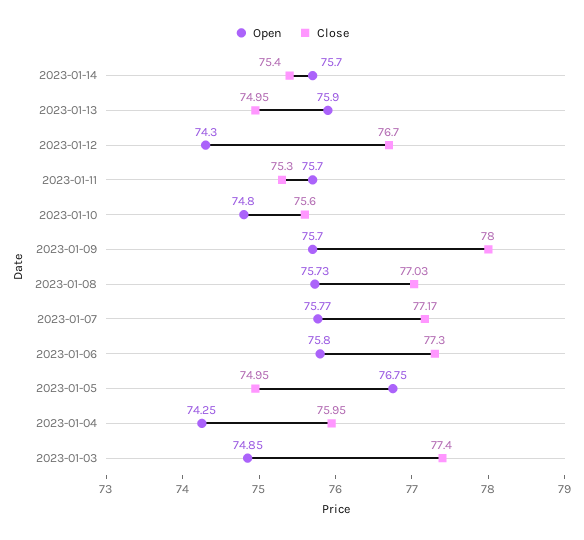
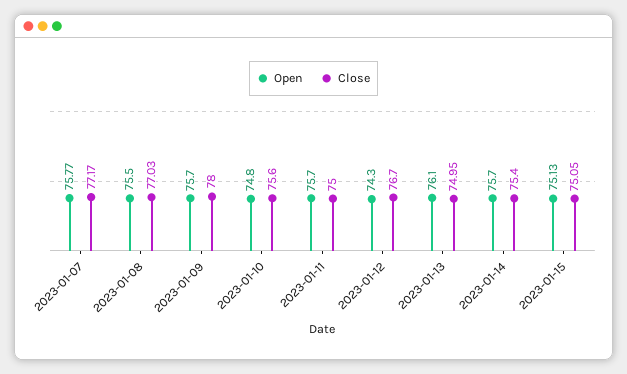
Open, 2023-01-13: 75.9 -> 76.1
Close, 2023-01-11: 75.3 -> 75
Open, 2023-01-08: 75.73 -> 75.5
Open, 2023-01-06: 75.8 -> none
Close, 2023-01-06: 77.3 -> none
Open, 2023-01-05: 76.75 -> none
Close, 2023-01-05: 74.95 -> none
Open, 2023-01-04: 74.25 -> none
Close, 2023-01-04: 75.95 -> none
Open, 2023-01-03: 74.85 -> none
Close, 2023-01-03: 77.4 -> none
Open, 2023-01-15: none -> 75.13
Close, 2023-01-15: none -> 75.05

